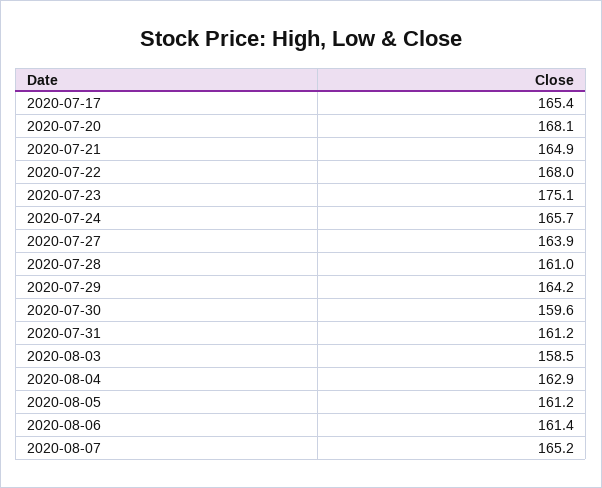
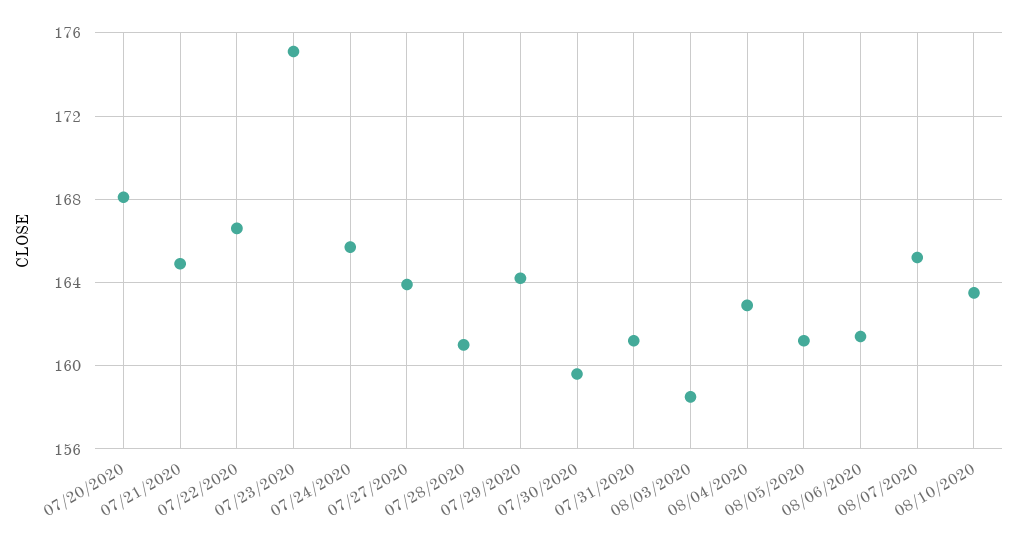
2020-07-17: 165.4 -> none
2020-07-22: 168 -> 166.5
08/10/2020: none -> 163.5

